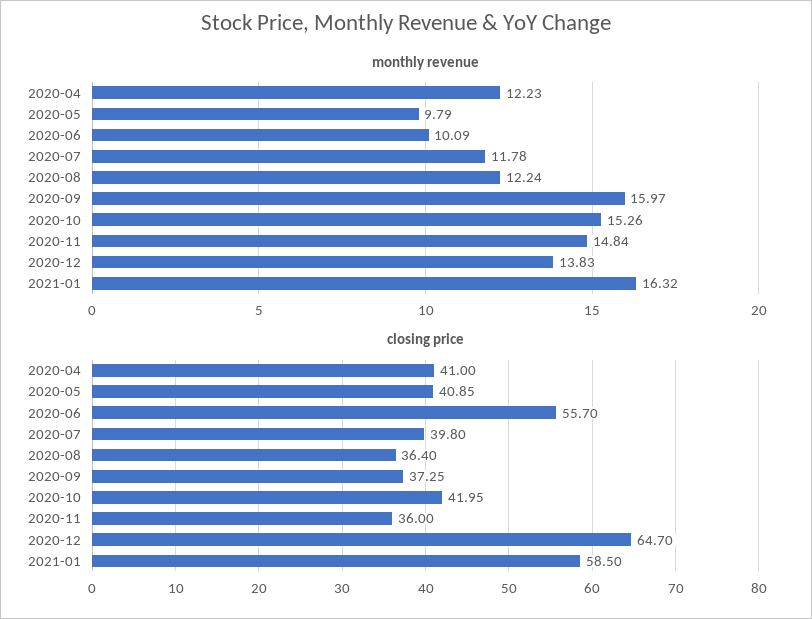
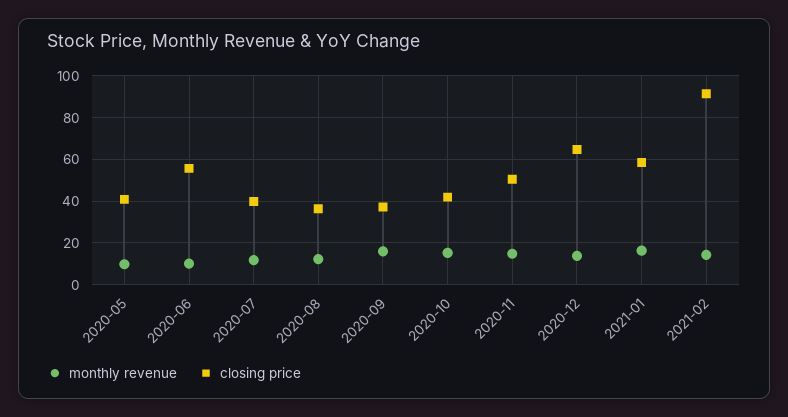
monthly revenue, 2020-04: 12.23 -> none
closing price, 2020-04: 41 -> none
closing price, 2020-11: 36 -> 50
monthly revenue, 2021-02: none -> 15
closing price, 2021-02: none -> 90

